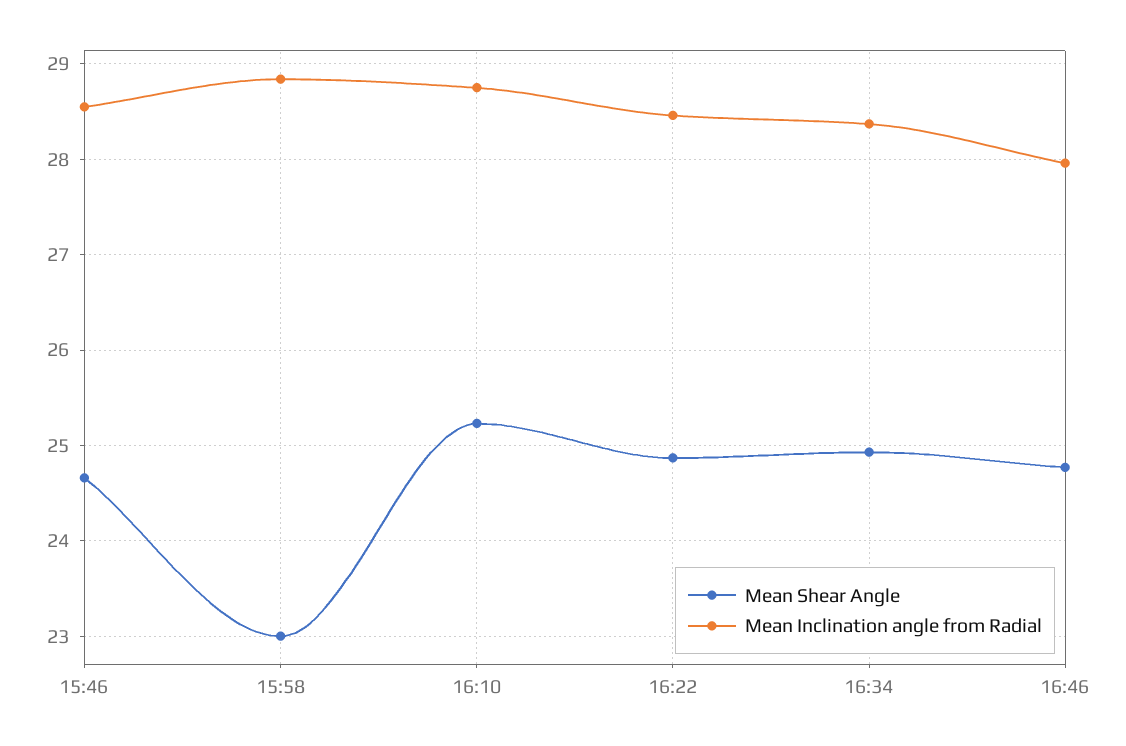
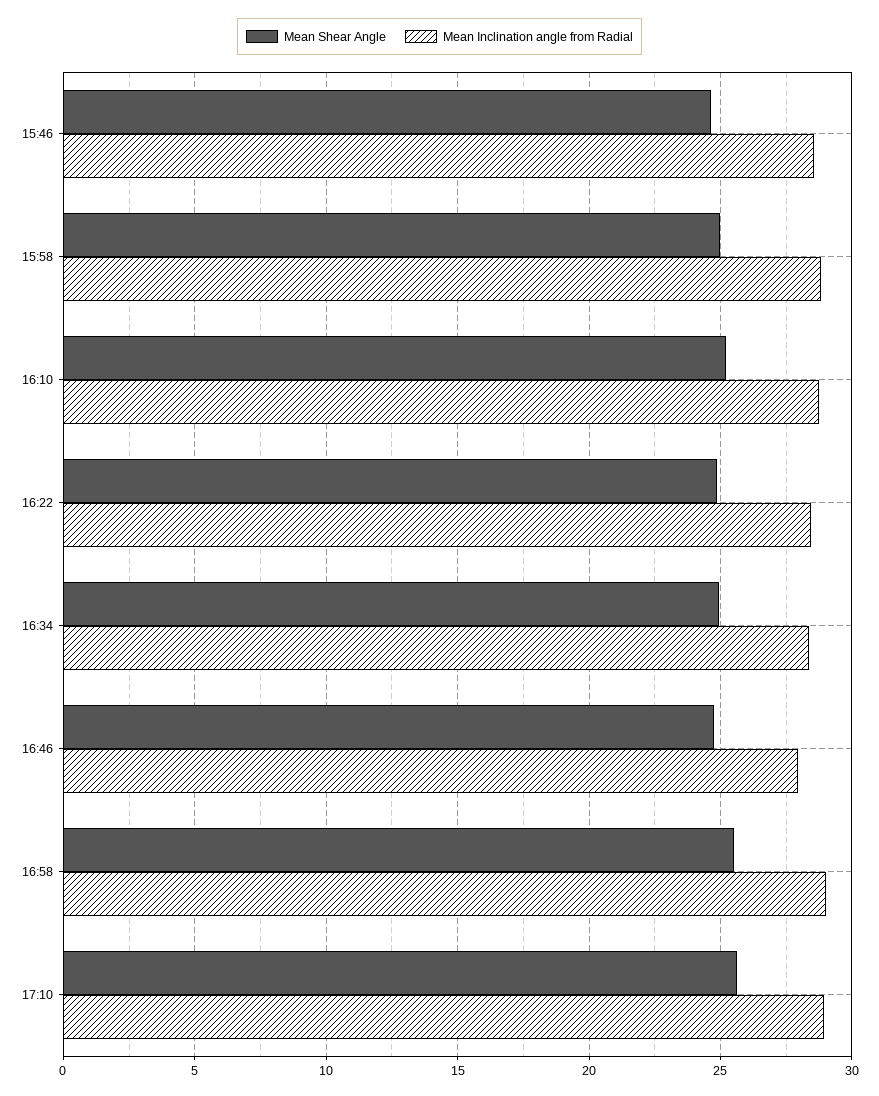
Mean Shear Angle, 15:58: 23 -> 25
Mean Shear Angle, 16:58: none -> 25.5
Mean Inclination angle from Radial, 16:58: none -> 29
Mean Shear Angle, 17:10: none -> 25.5
Mean Inclination angle from Radial, 17:10: none -> 29

